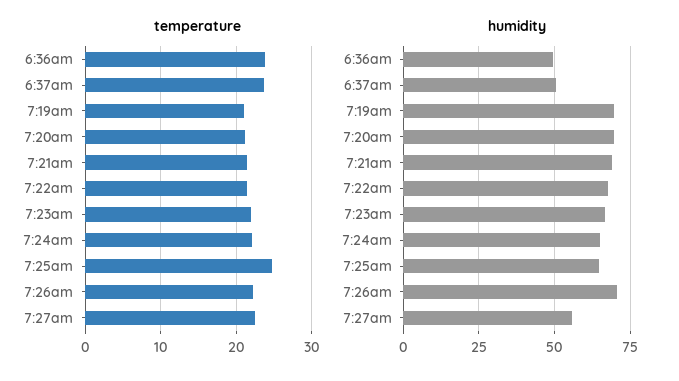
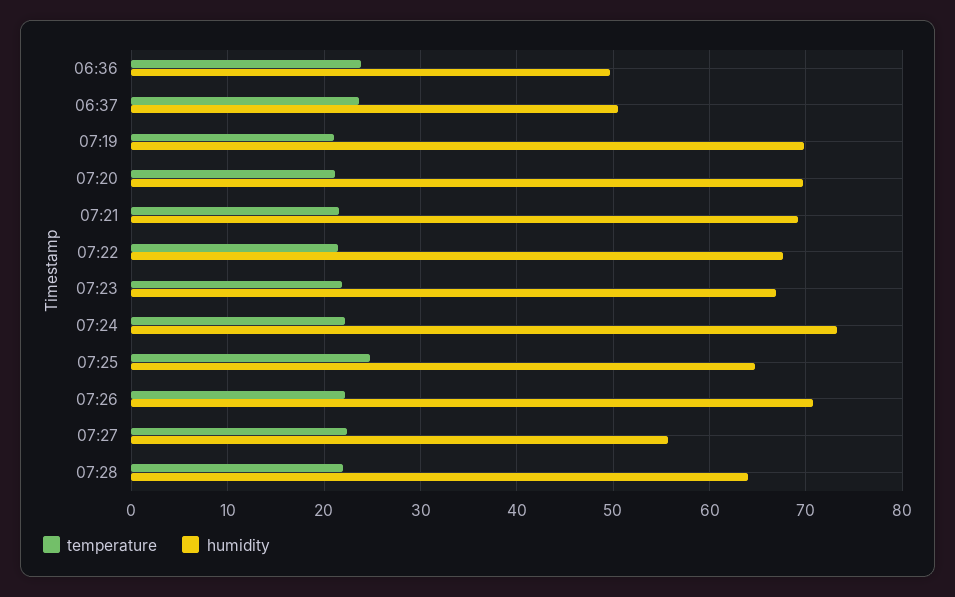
humidity, 7:24am: 65 -> 73
temperature, 07:28: none -> 22
humidity, 07:28: none -> 64

